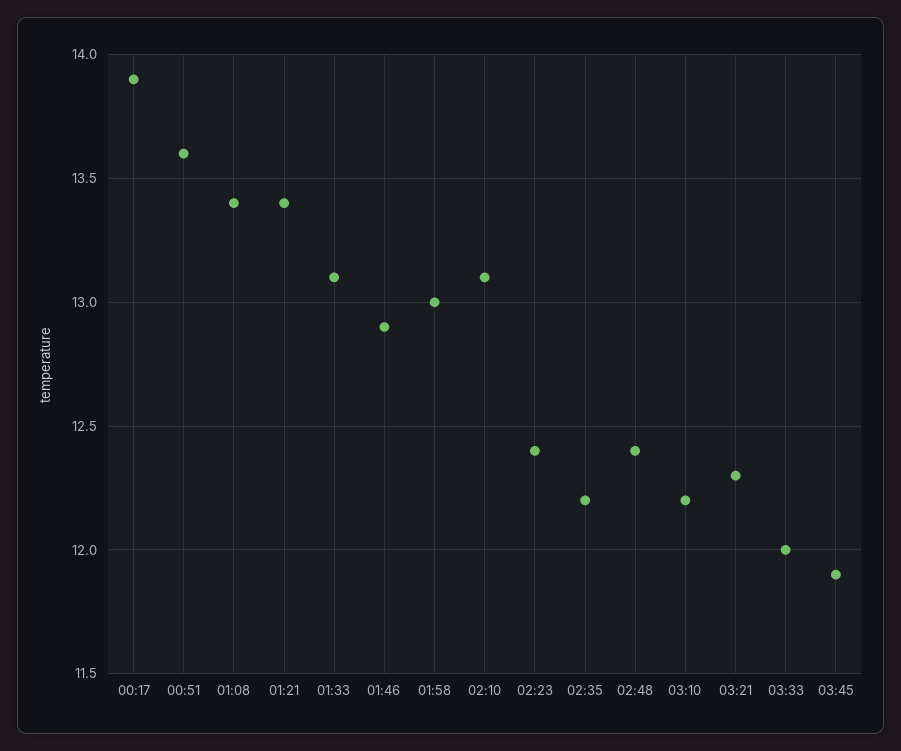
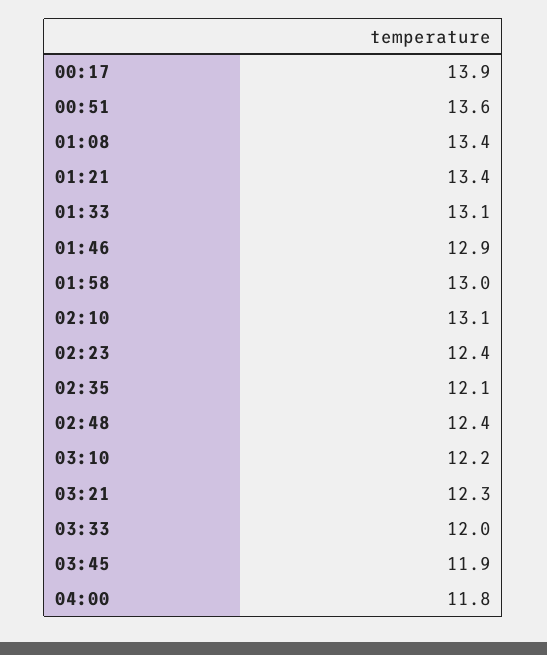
02:35: 12.2 -> 12.1
04:00: none -> 11.8

